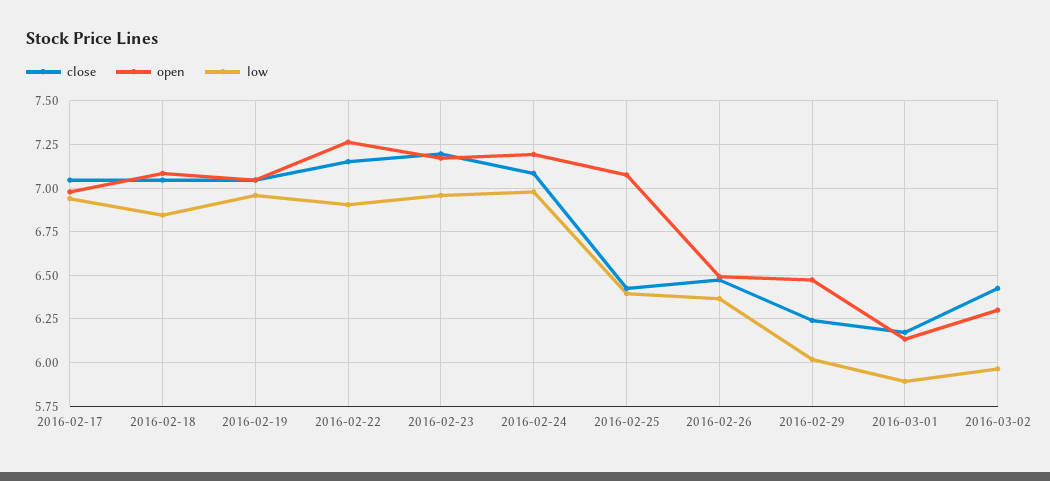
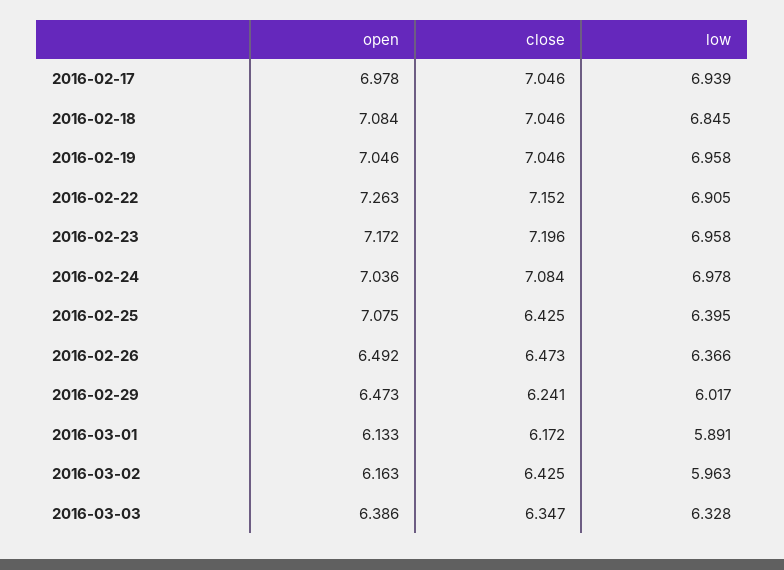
open, 2016-02-24: 7.2 -> 7.036
open, 2016-03-02: 6.3 -> 6.163
open, 2016-03-03: none -> 6.386
close, 2016-03-03: none -> 6.347
low, 2016-03-03: none -> 6.328

